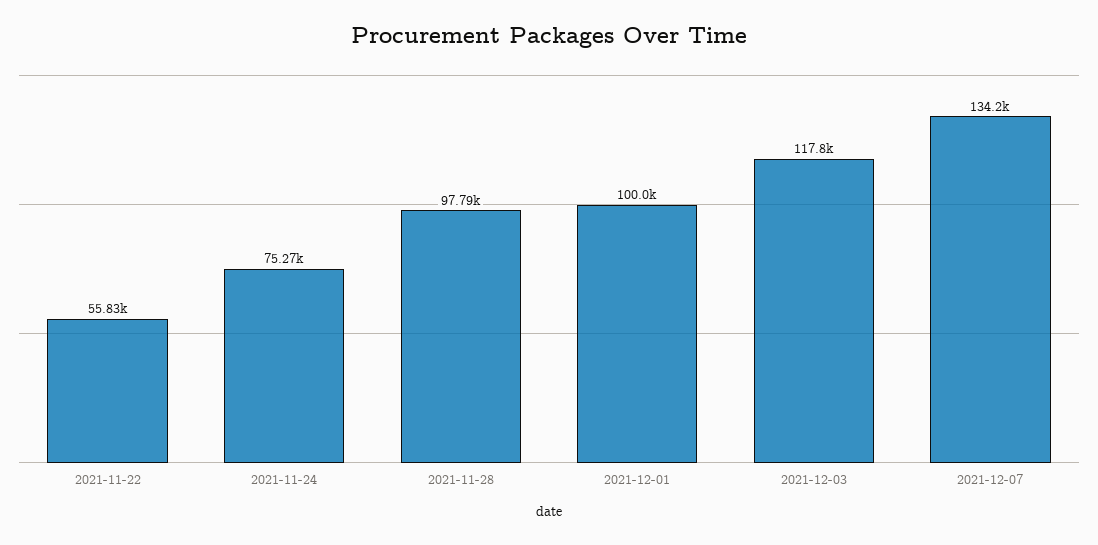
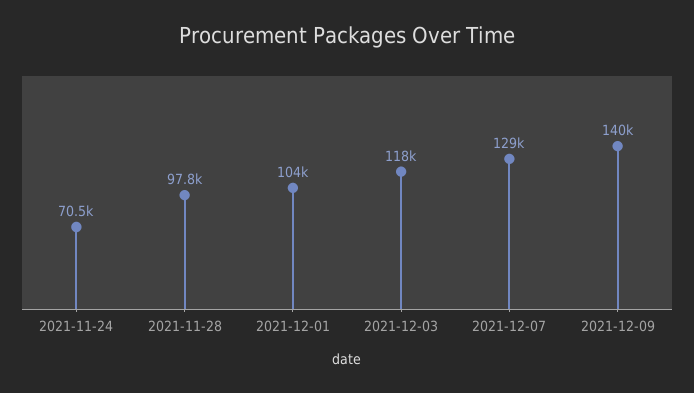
2021-11-22: 55830 -> none
2021-11-24: 75270 -> 70500
2021-12-01: 100000 -> 104000
2021-12-07: 134200 -> 129000
2021-12-09: none -> 140000

